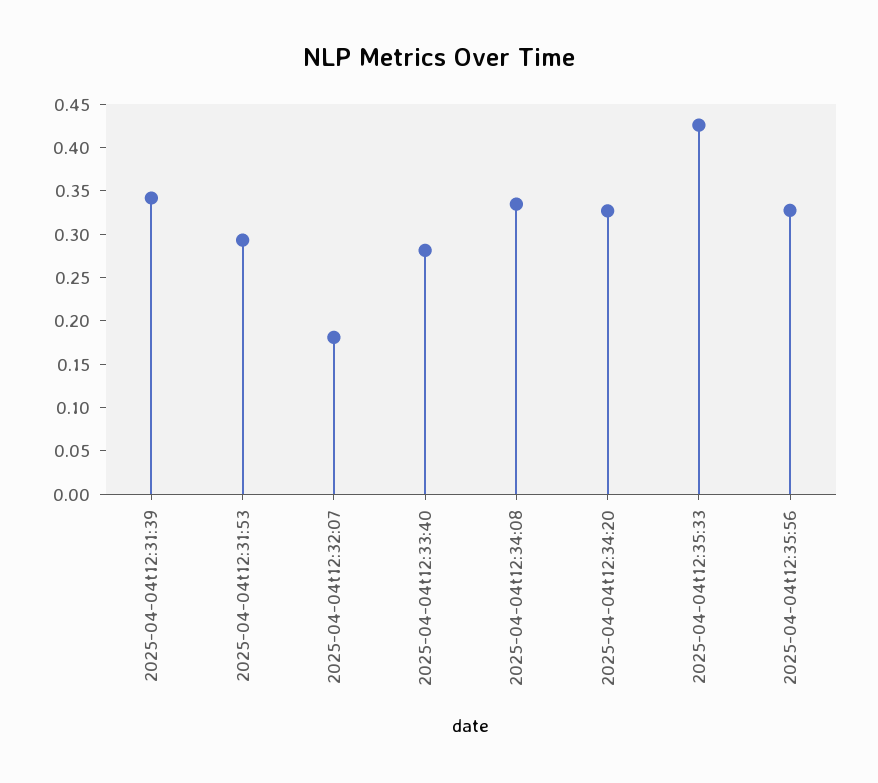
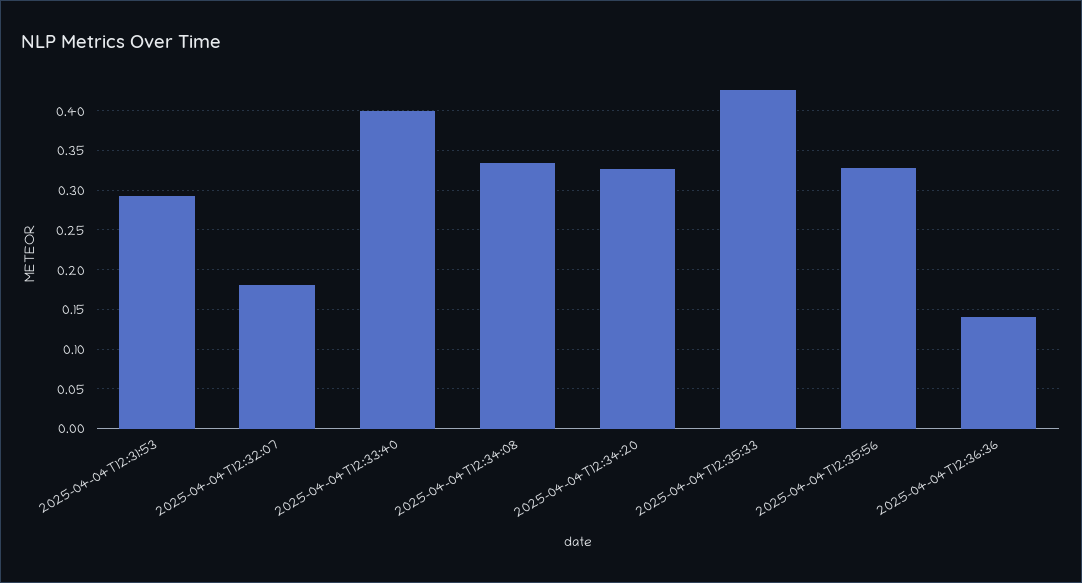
2025-04-04t12:31:39: 0.34 -> none
2025-04-04t12:33:40: 0.28 -> 0.4
2025-04-04T12:36:36: none -> 0.14

